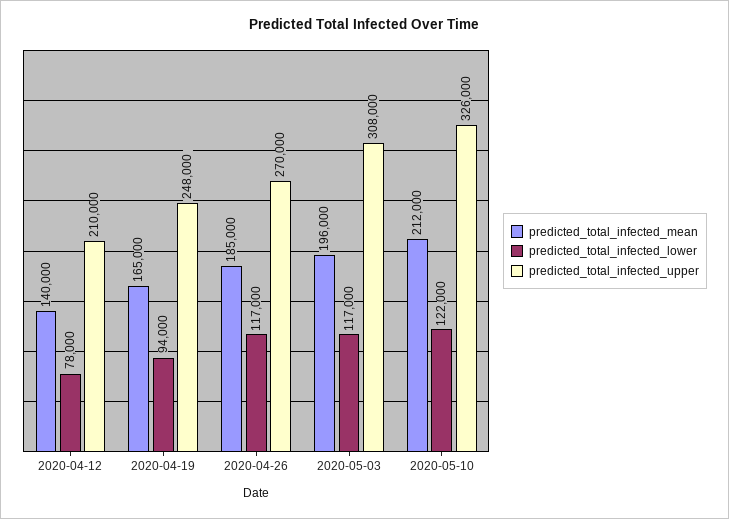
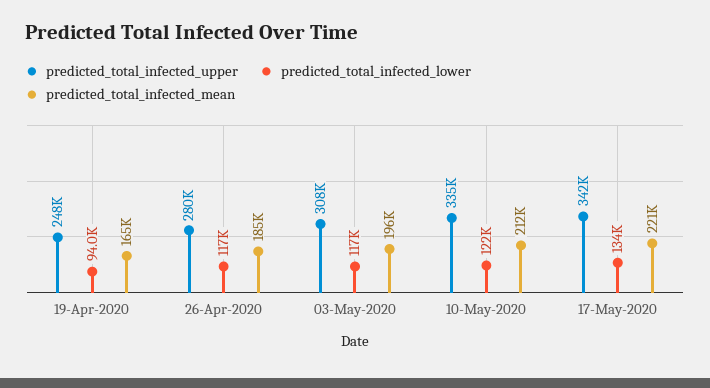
predicted_total_infected_mean, 2020-04-12: 140000 -> none
predicted_total_infected_lower, 2020-04-12: 78000 -> none
predicted_total_infected_upper, 2020-04-12: 210000 -> none
predicted_total_infected_upper, 2020-04-26: 270000 -> 280000
predicted_total_infected_upper, 2020-05-10: 326000 -> 335000
predicted_total_infected_upper, 17-May-2020: none -> 342000
predicted_total_infected_lower, 17-May-2020: none -> 134000
predicted_total_infected_mean, 17-May-2020: none -> 221000

